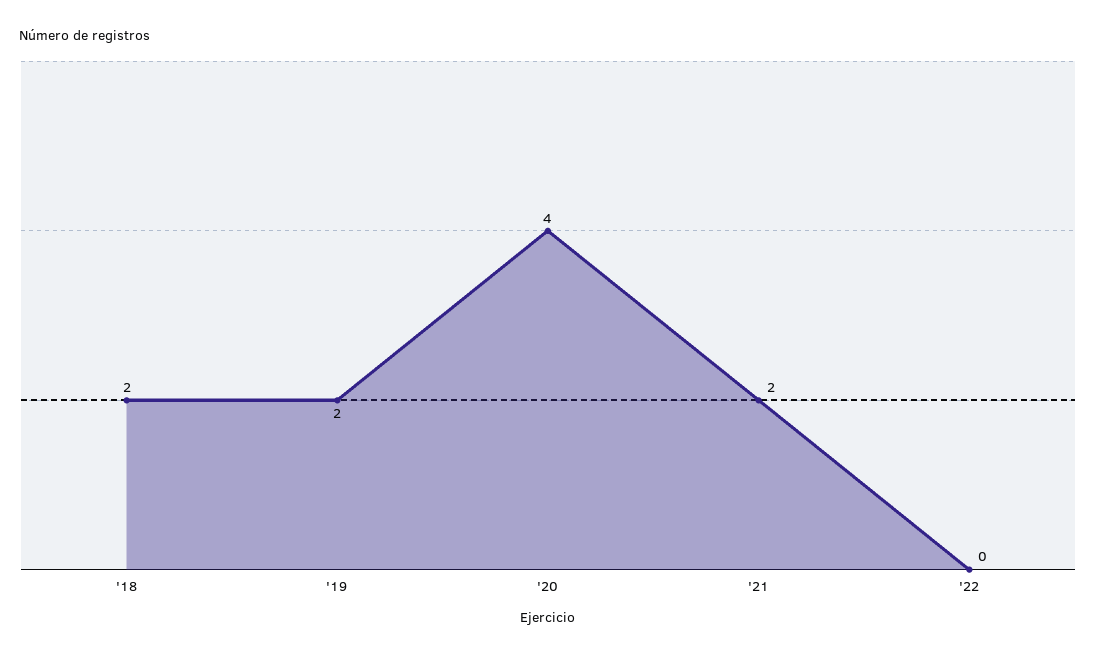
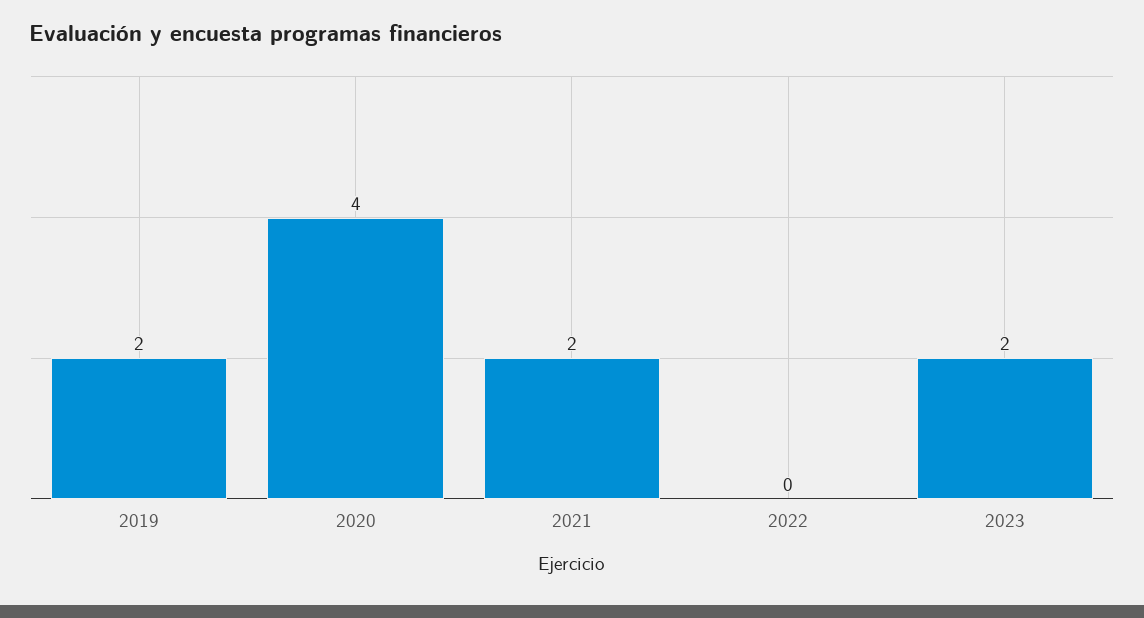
'18: 2 -> none
2023: none -> 2

